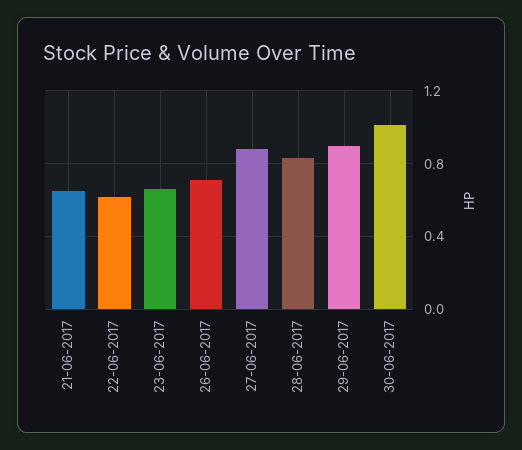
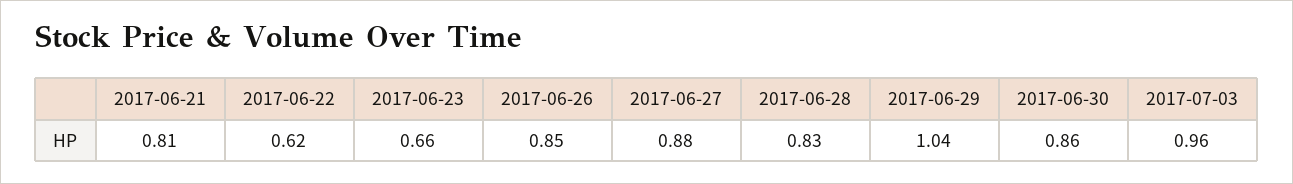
21-06-2017: 0.65 -> 0.81
26-06-2017: 0.7 -> 0.85
29-06-2017: 0.9 -> 1.04
30-06-2017: 1 -> 0.86
2017-07-03: none -> 0.96

